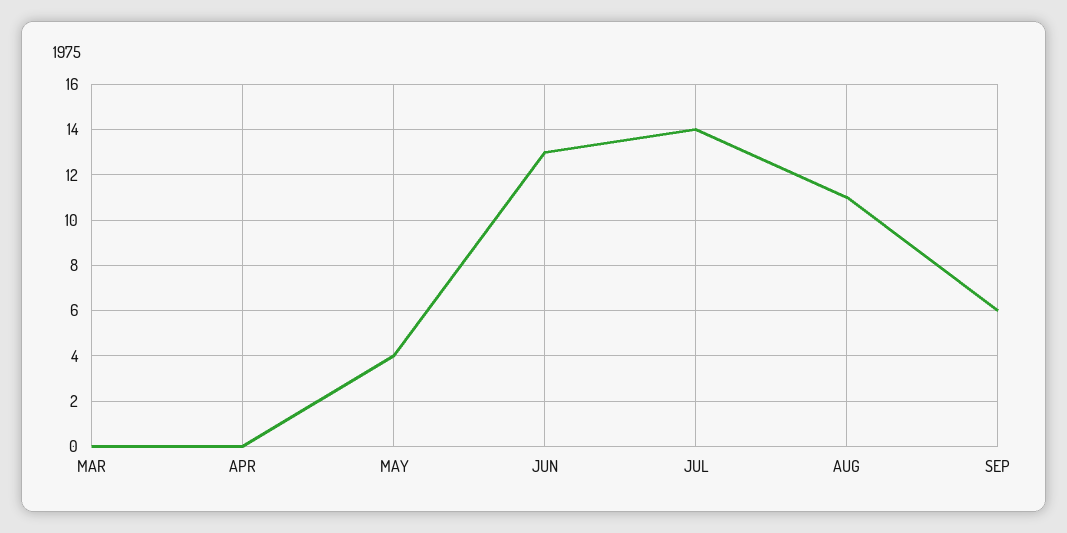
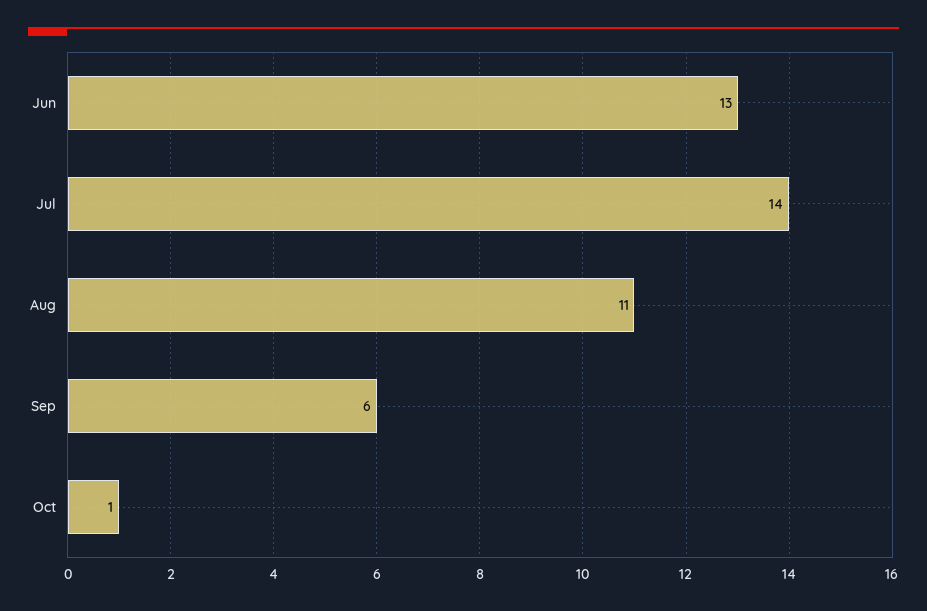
MAR: 0 -> none
APR: 0 -> none
MAY: 4 -> none
Oct: none -> 1

